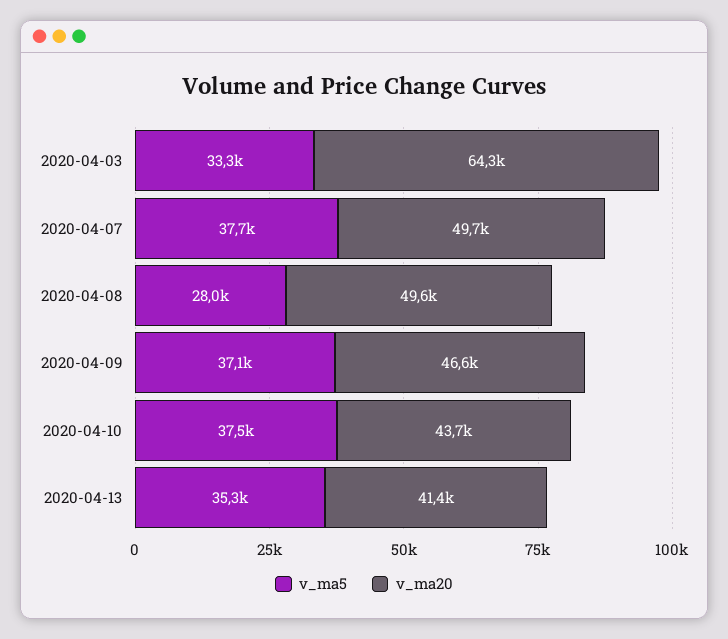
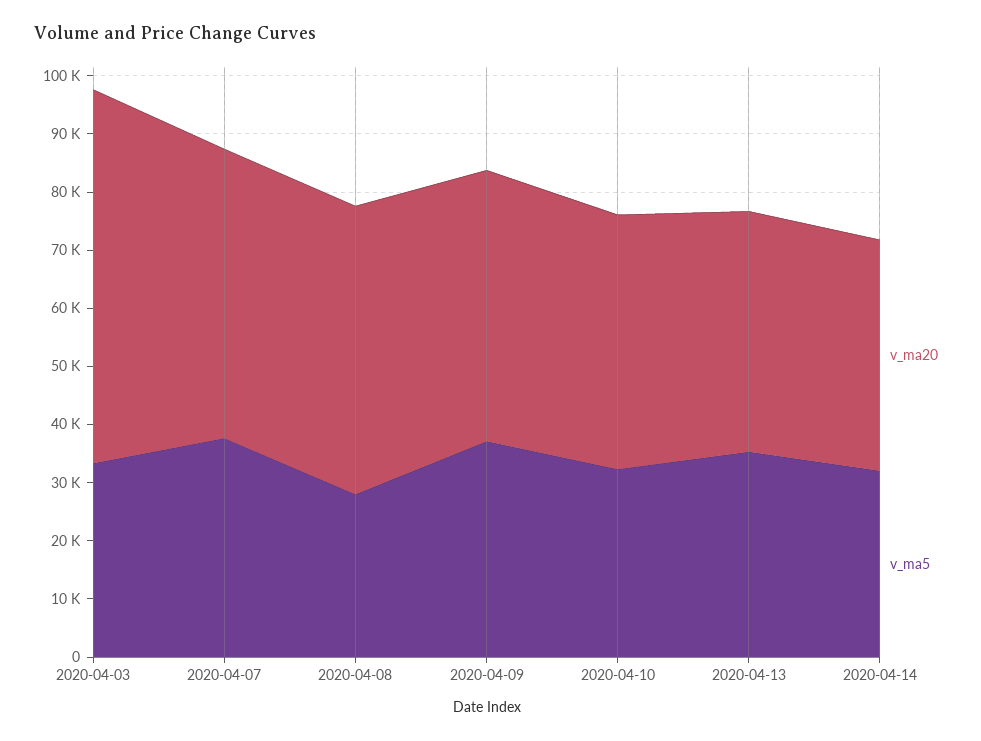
v_ma5, 2020-04-10: 37500 -> 32000
v_ma20, 2020-04-14: none -> 40000
v_ma5, 2020-04-14: none -> 32000

